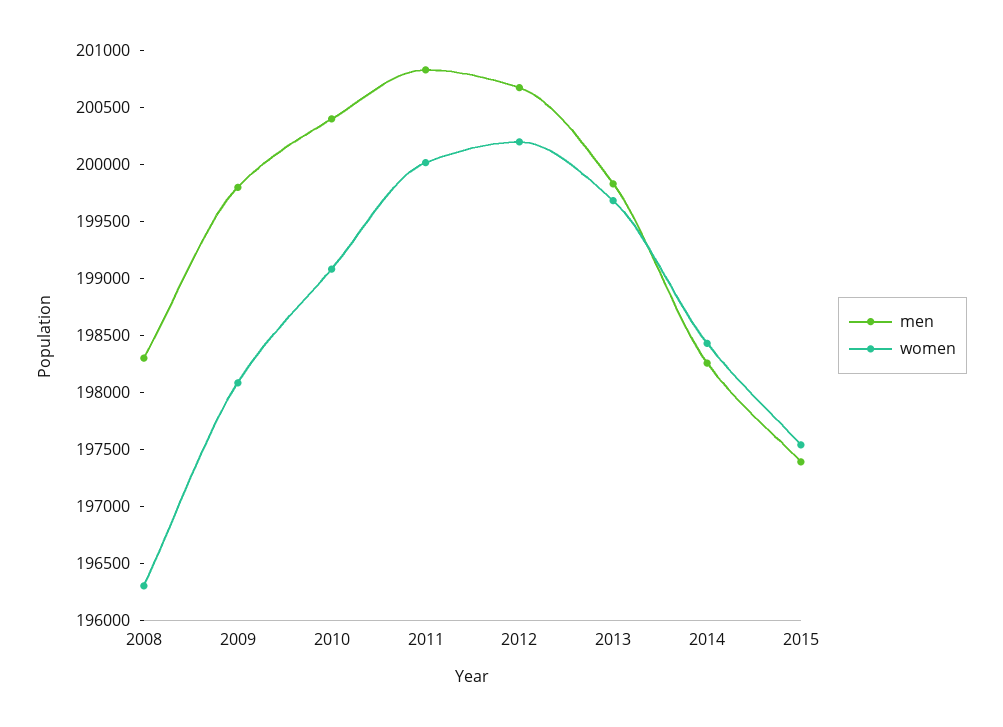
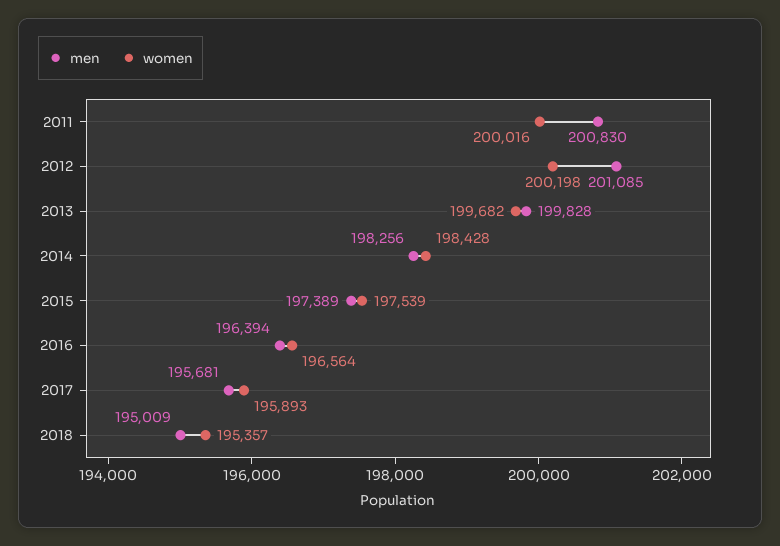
men, 2008: 198300 -> none
women, 2008: 196300 -> none
men, 2009: 199800 -> none
women, 2009: 198100 -> none
men, 2010: 200400 -> none
women, 2010: 199100 -> none
men, 2012: 200700 -> 201085
men, 2016: none -> 196394
women, 2016: none -> 196564
men, 2017: none -> 195681
women, 2017: none -> 195893
men, 2018: none -> 195009
women, 2018: none -> 195357

